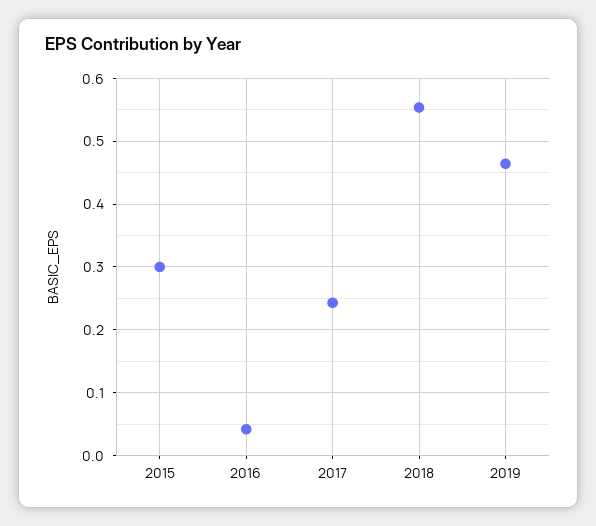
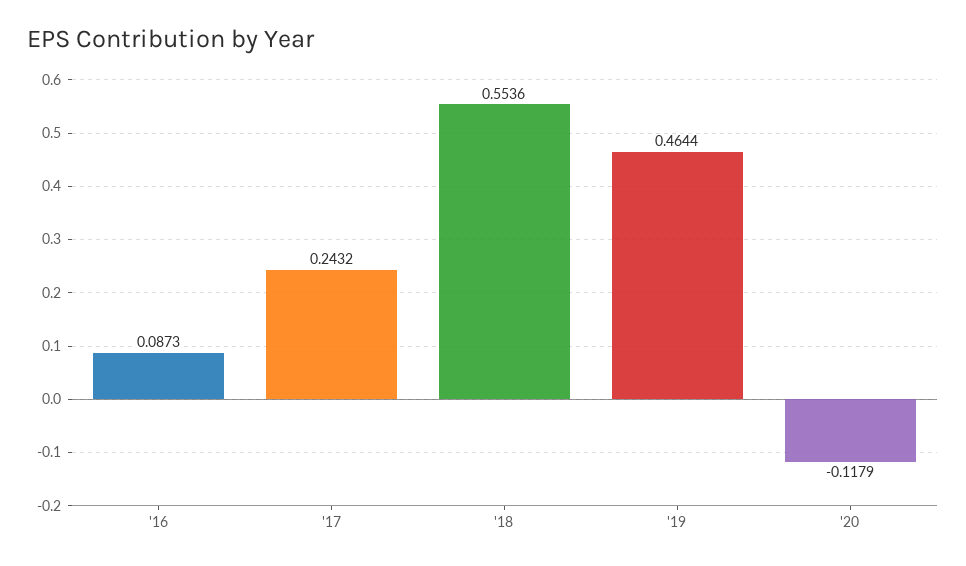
2015: 0.3 -> none
2016: 0.04 -> 0.0873
'20: none -> -0.1179

